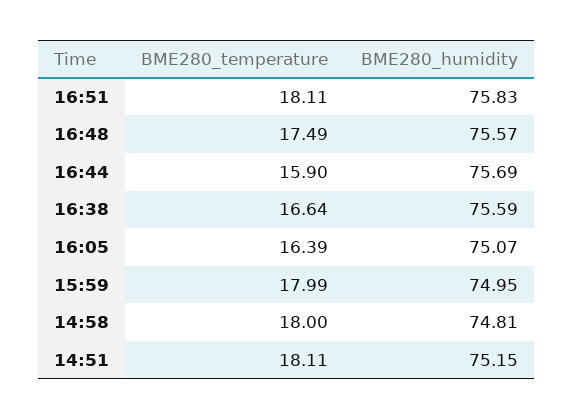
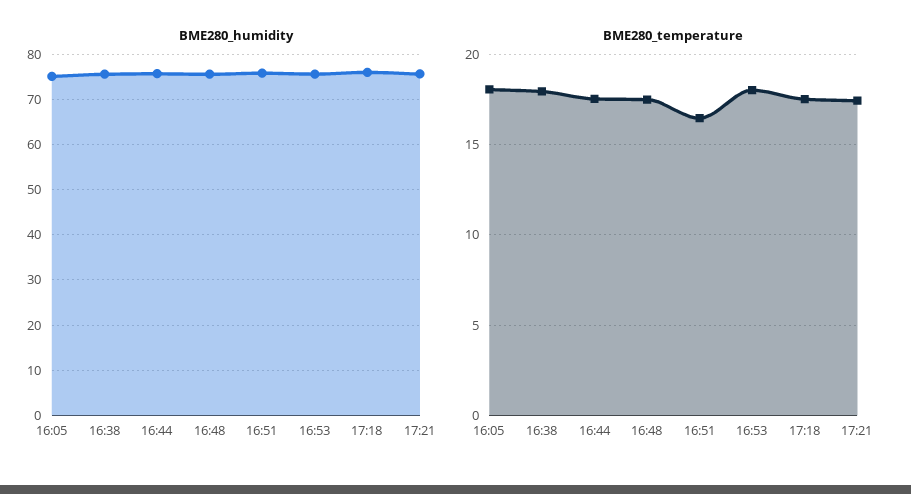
BME280_temperature, 16:51: 18.11 -> 16.5
BME280_temperature, 16:44: 15.9 -> 17.5
BME280_temperature, 16:38: 16.64 -> 18
BME280_temperature, 16:05: 16.39 -> 18
BME280_temperature, 15:59: 17.99 -> none
BME280_humidity, 15:59: 74.95 -> none
BME280_temperature, 14:58: 18 -> none
BME280_humidity, 14:58: 74.81 -> none
BME280_temperature, 14:51: 18.11 -> none
BME280_humidity, 14:51: 75.15 -> none
BME280_humidity, 16:53: none -> 76
BME280_humidity, 17:18: none -> 76
BME280_humidity, 17:21: none -> 76
BME280_temperature, 16:53: none -> 18
BME280_temperature, 17:18: none -> 17.5
BME280_temperature, 17:21: none -> 17.5

